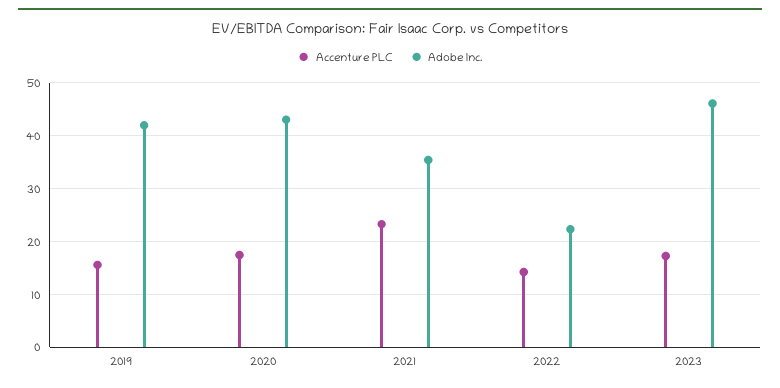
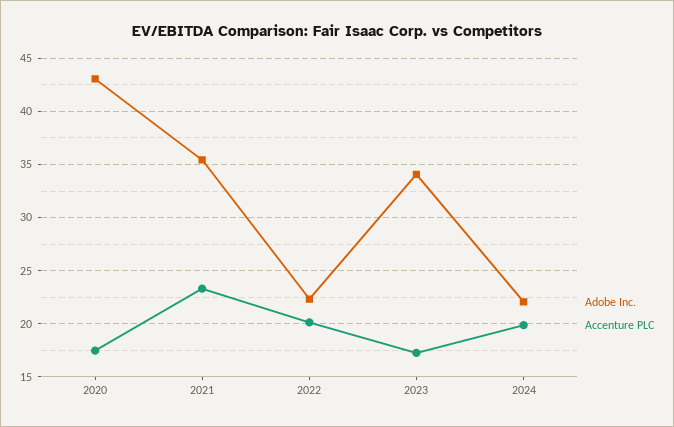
Accenture PLC, 2019: 16 -> none
Adobe Inc., 2019: 42 -> none
Accenture PLC, 2022: 14 -> 20
Adobe Inc., 2023: 46 -> 34
Adobe Inc., 2024: none -> 22
Accenture PLC, 2024: none -> 20

